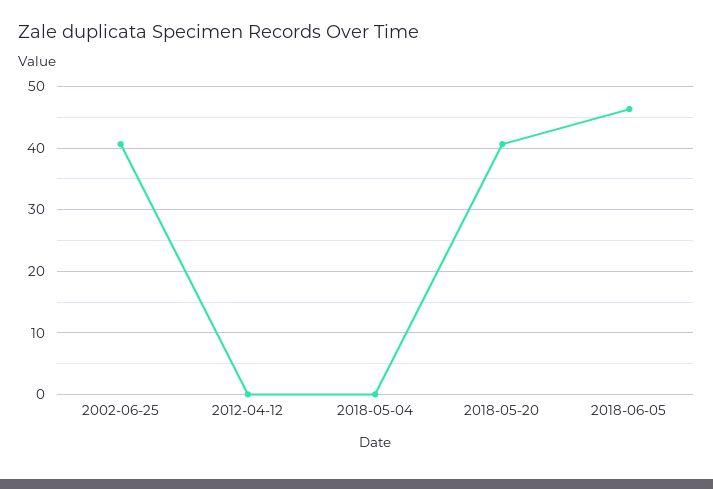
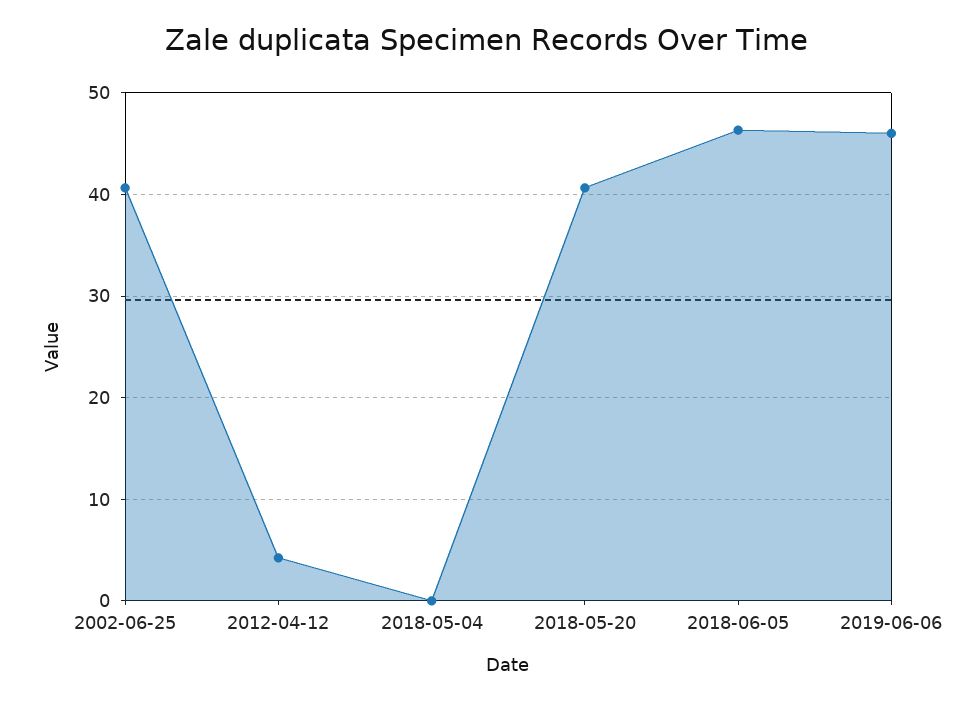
2012-04-12: 0 -> 4
2019-06-06: none -> 46

